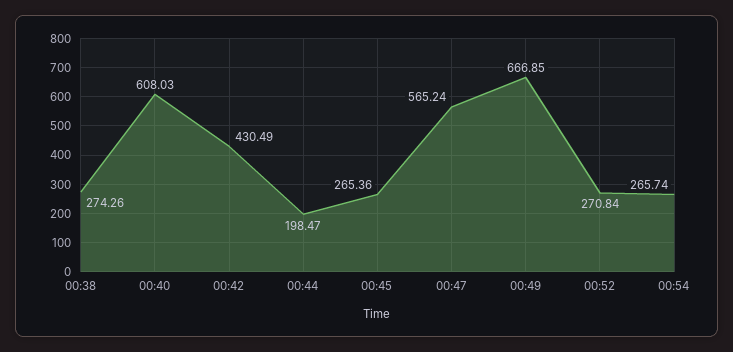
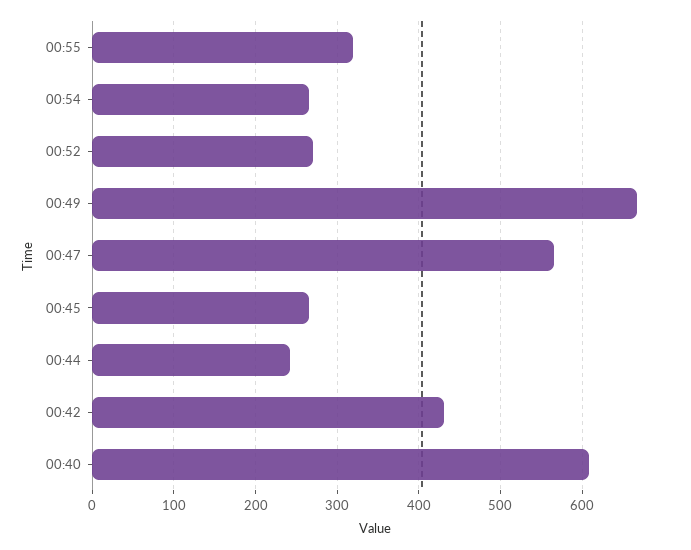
00:38: 274.26 -> none
00:44: 198.47 -> 240
00:55: none -> 320

